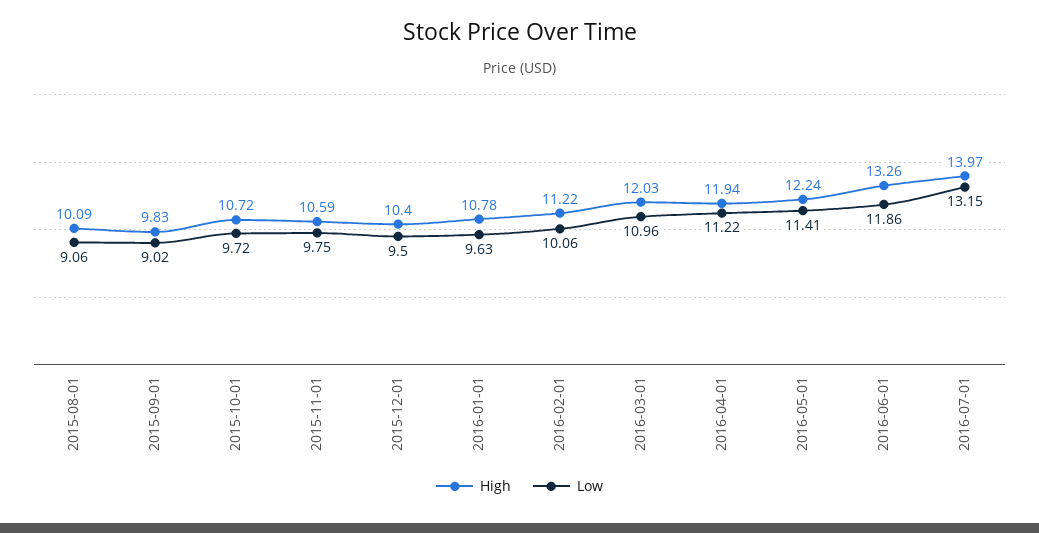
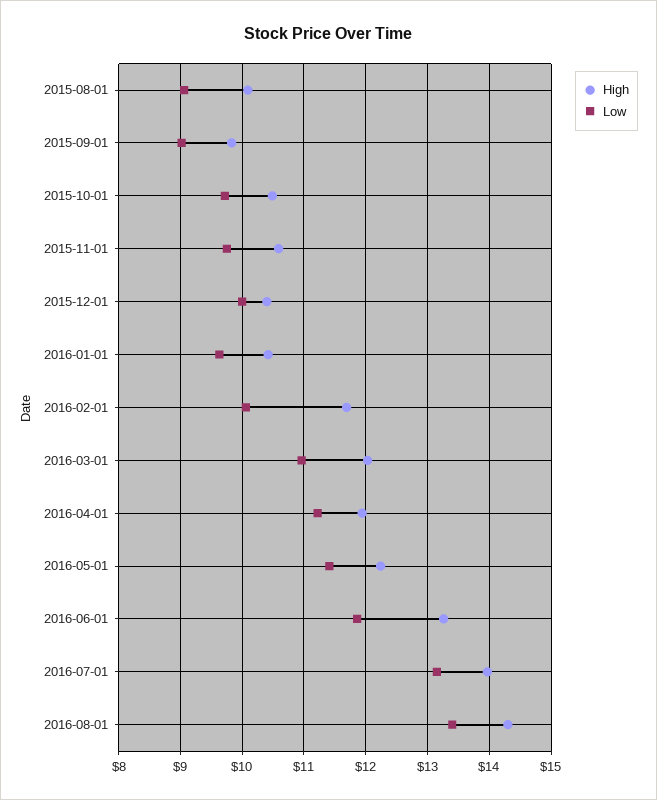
High, 2015-10-01: 10.72 -> 10.5
Low, 2015-12-01: 9.5 -> 10
High, 2016-01-01: 10.78 -> 10.4
High, 2016-02-01: 11.22 -> 11.7
High, 2016-08-01: none -> 14.3
Low, 2016-08-01: none -> 13.4

